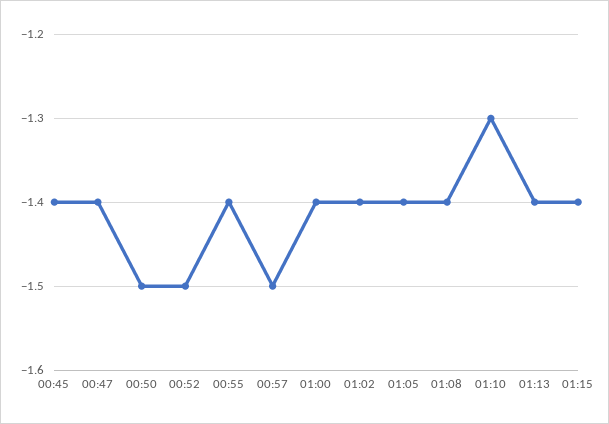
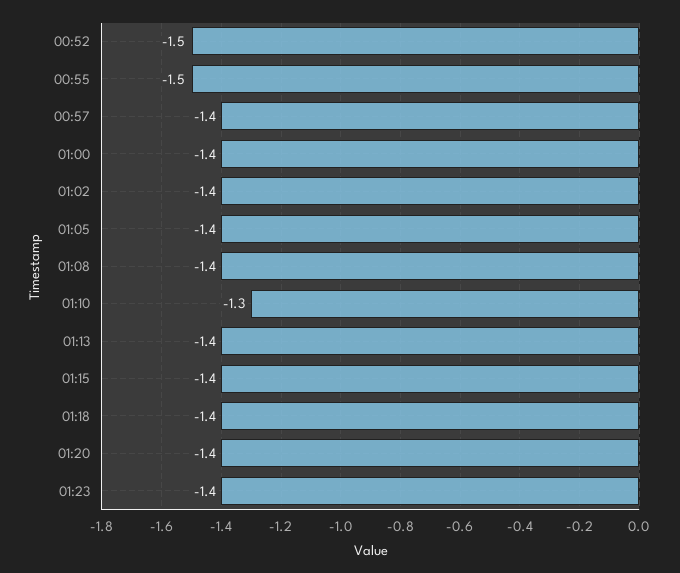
00:45: -1.4 -> none
00:47: -1.4 -> none
00:50: -1.5 -> none
00:55: -1.4 -> -1.5
00:57: -1.5 -> -1.4
01:18: none -> -1.4
01:20: none -> -1.4
01:23: none -> -1.4

